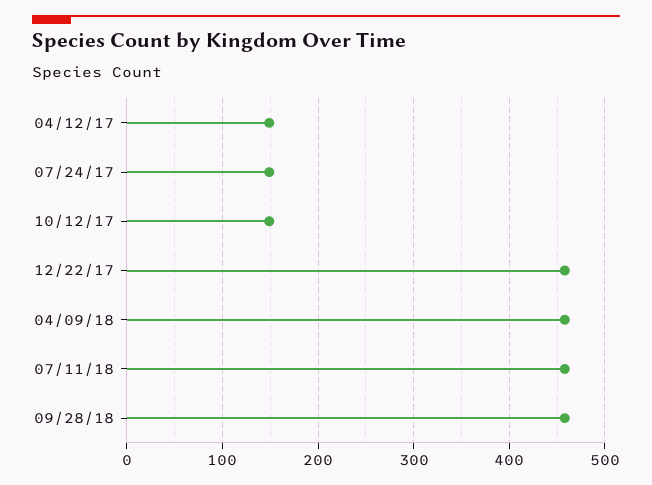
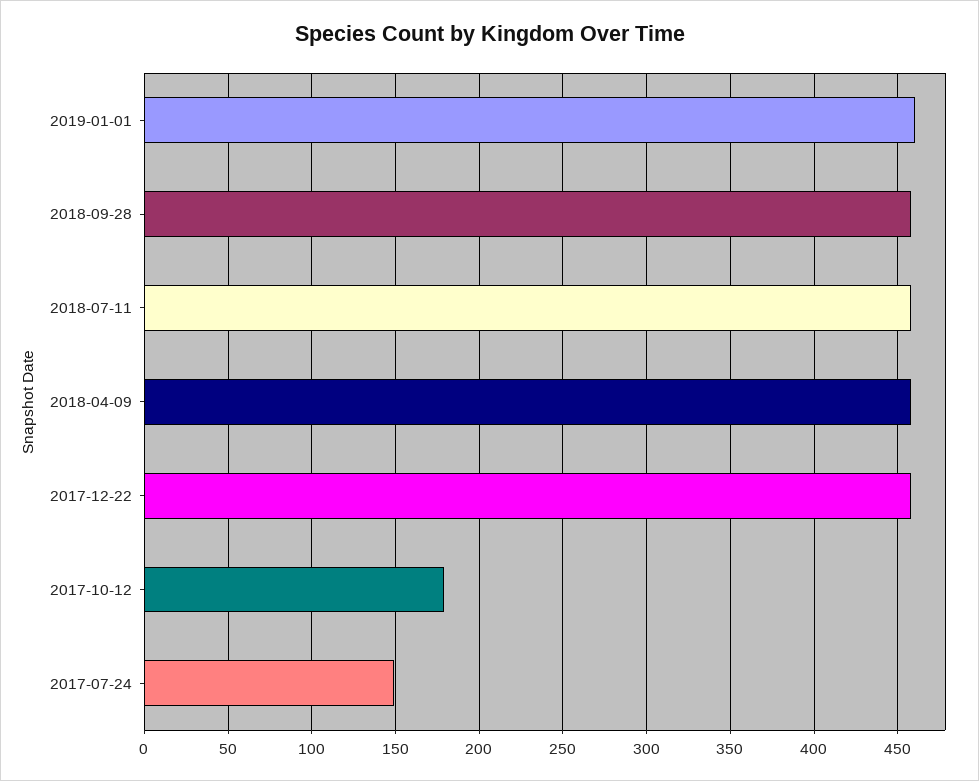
04/12/17: 150 -> none
10/12/17: 150 -> 180
2019-01-01: none -> 460

